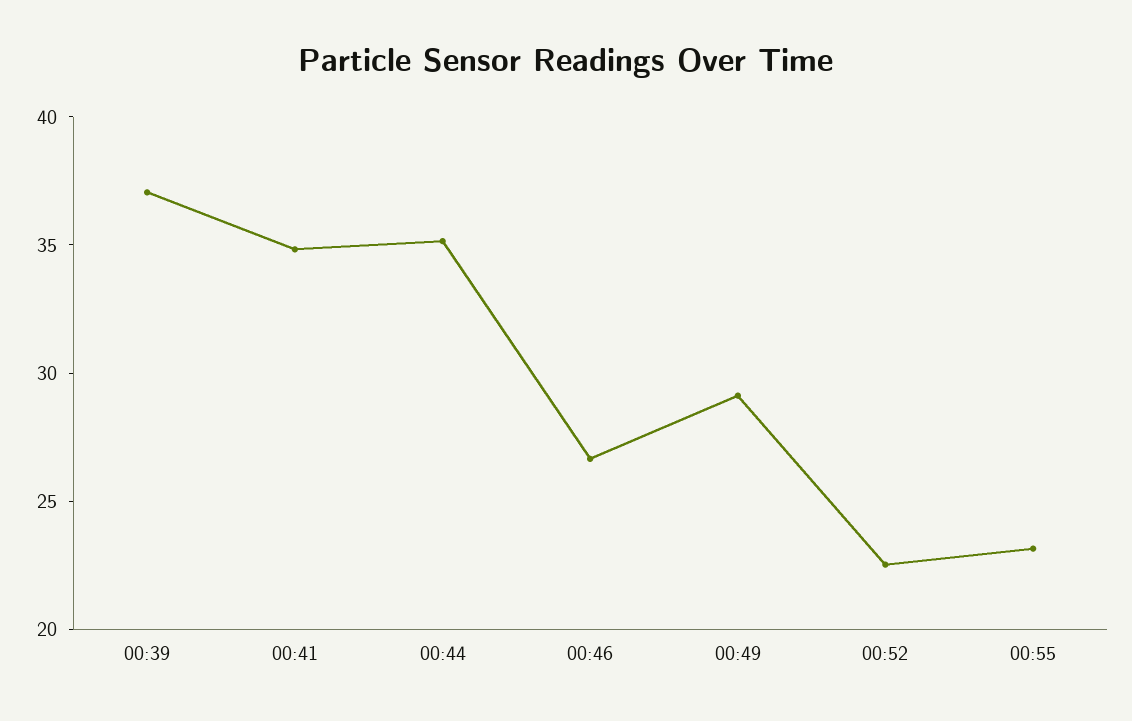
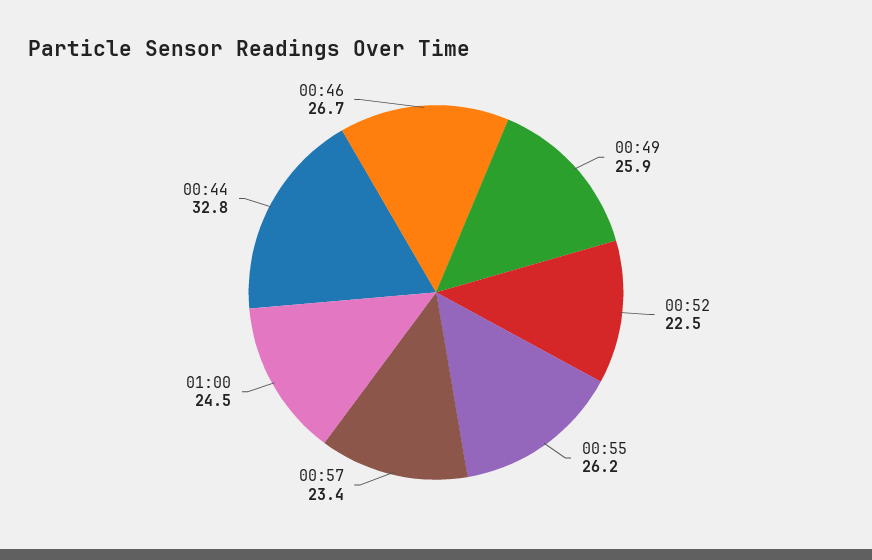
00:39: 37 -> none
00:41: 35 -> none
00:44: 35 -> 32.8
00:49: 29 -> 25.9
00:55: 23 -> 26.2
00:57: none -> 23.4
01:00: none -> 24.5

